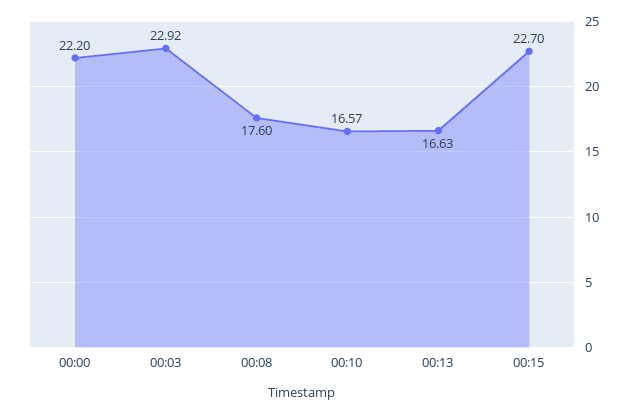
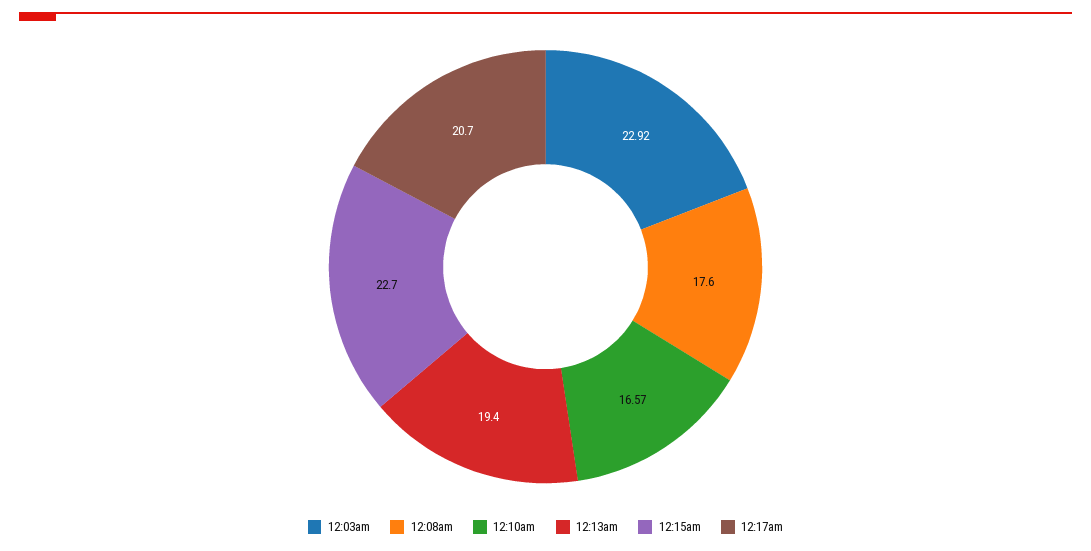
00:00: 22.2 -> none
00:13: 16.63 -> 19.4
12:17am: none -> 20.7

